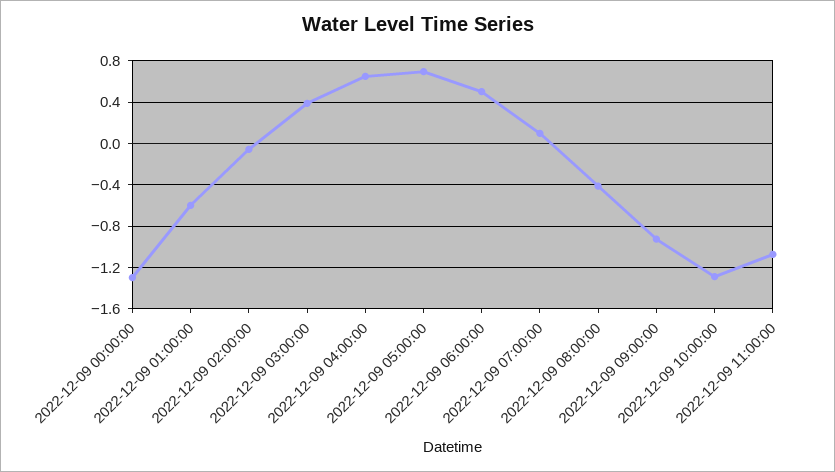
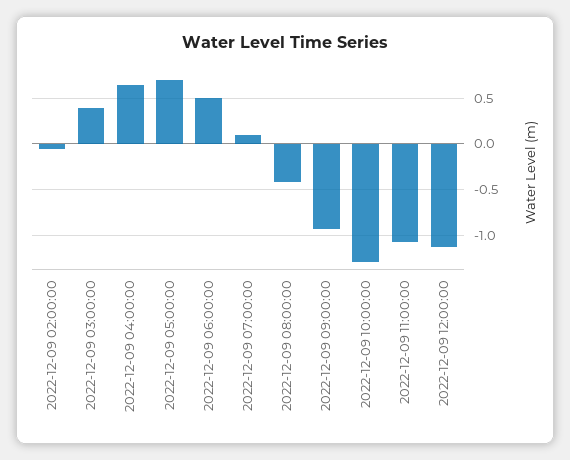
2022-12-09 00:00:00: -1.3 -> none
2022-12-09 01:00:00: -0.6 -> none
2022-12-09 12:00:00: none -> -1.1

